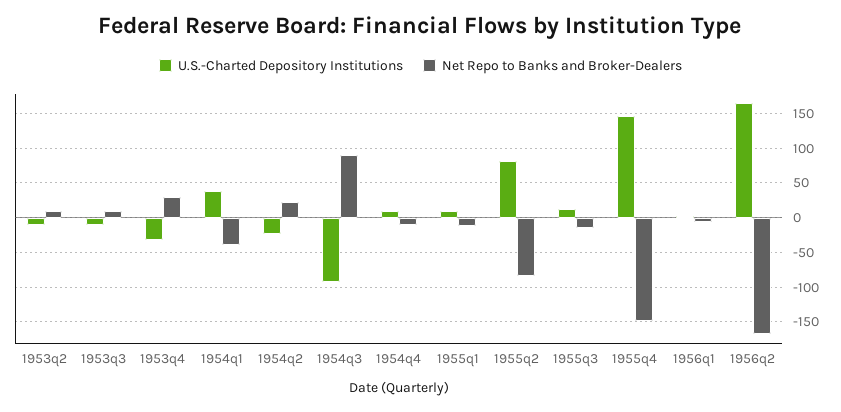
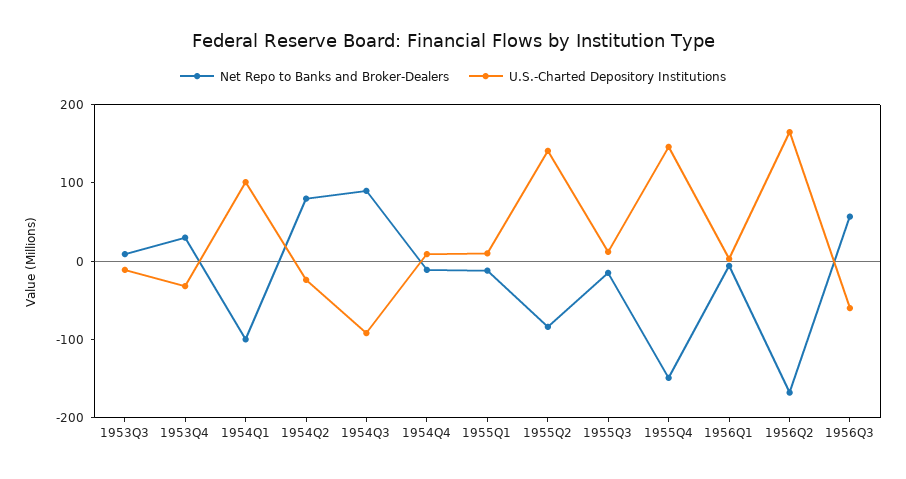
U.S.-Charted Depository Institutions, 1953q2: -10 -> none
Net Repo to Banks and Broker-Dealers, 1953q2: 10 -> none
U.S.-Charted Depository Institutions, 1954q1: 40 -> 100
Net Repo to Banks and Broker-Dealers, 1954q1: -40 -> -100
Net Repo to Banks and Broker-Dealers, 1954q2: 20 -> 80
U.S.-Charted Depository Institutions, 1955q2: 80 -> 140
Net Repo to Banks and Broker-Dealers, 1956Q3: none -> 60
U.S.-Charted Depository Institutions, 1956Q3: none -> -60

